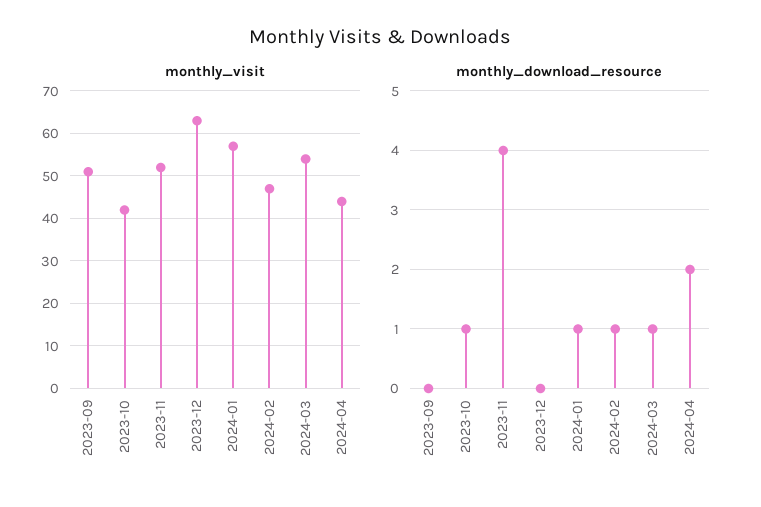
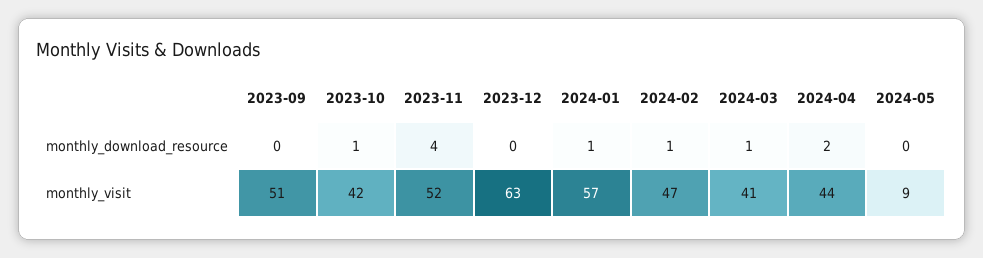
monthly_visit, 2024-03: 55 -> 41
monthly_download_resource, 2024-05: none -> 0
monthly_visit, 2024-05: none -> 9

